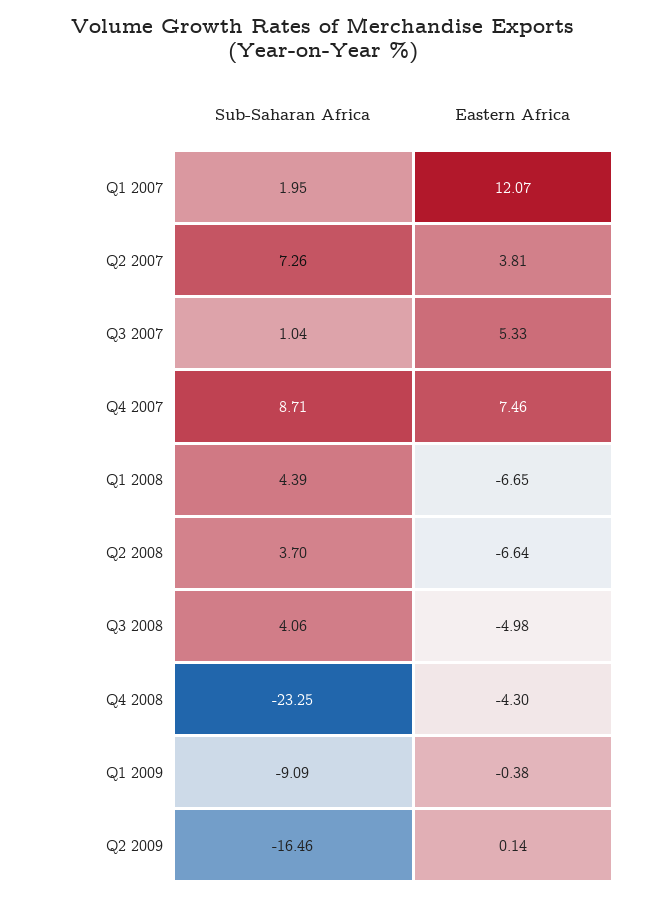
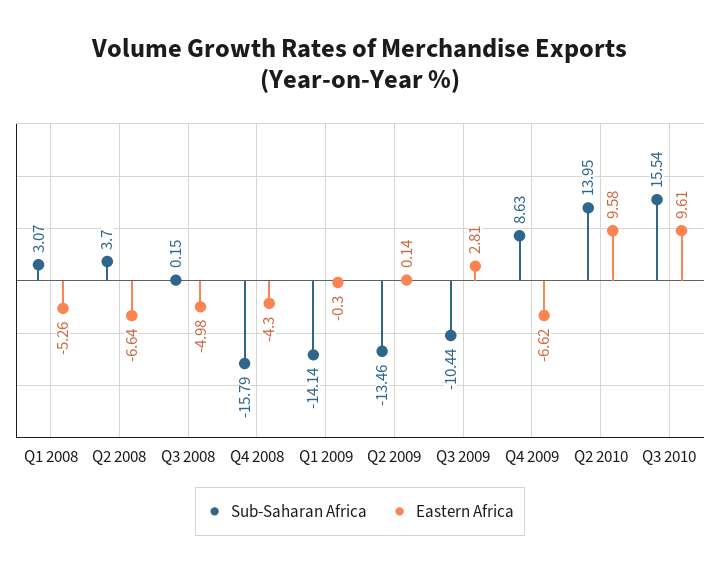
Sub-Saharan Africa, Q1 2007: 1.95 -> none
Eastern Africa, Q1 2007: 12.07 -> none
Sub-Saharan Africa, Q2 2007: 7.26 -> none
Eastern Africa, Q2 2007: 3.81 -> none
Sub-Saharan Africa, Q3 2007: 1.04 -> none
Eastern Africa, Q3 2007: 5.33 -> none
Sub-Saharan Africa, Q4 2007: 8.71 -> none
Eastern Africa, Q4 2007: 7.46 -> none
Sub-Saharan Africa, Q1 2008: 4.39 -> 3.07
Eastern Africa, Q1 2008: -6.65 -> -5.26
Sub-Saharan Africa, Q3 2008: 4.06 -> 0.15
Sub-Saharan Africa, Q4 2008: -23.25 -> -15.79
Sub-Saharan Africa, Q1 2009: -9.09 -> -14.14
Eastern Africa, Q1 2009: -0.38 -> -0.3
Sub-Saharan Africa, Q2 2009: -16.46 -> -13.46
Sub-Saharan Africa, Q3 2009: none -> -10.44
Eastern Africa, Q3 2009: none -> 2.81
Sub-Saharan Africa, Q4 2009: none -> 8.63
Eastern Africa, Q4 2009: none -> -6.62
Sub-Saharan Africa, Q2 2010: none -> 13.95
Eastern Africa, Q2 2010: none -> 9.58
Sub-Saharan Africa, Q3 2010: none -> 15.54
Eastern Africa, Q3 2010: none -> 9.61

